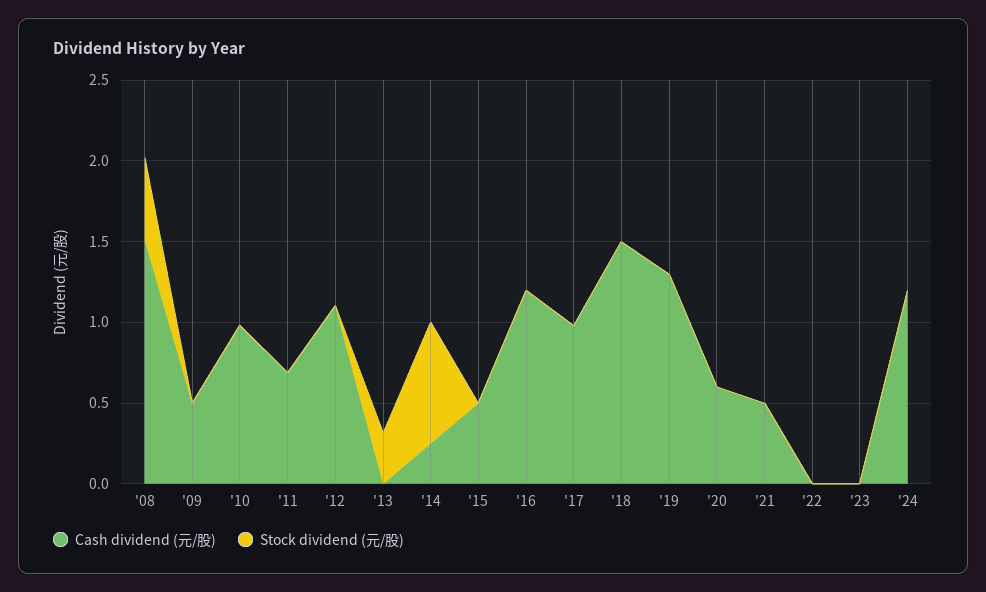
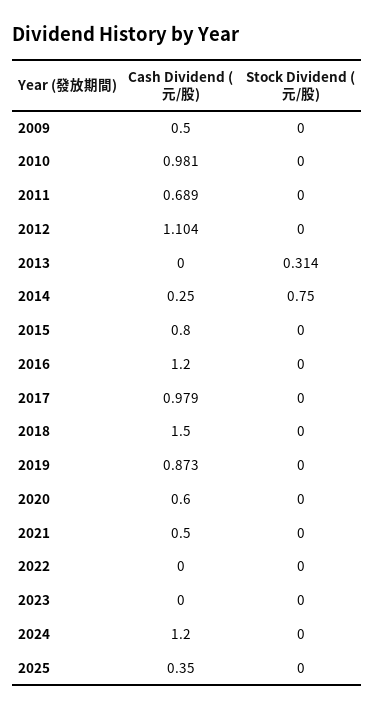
Cash dividend (元/股), '08: 1.5 -> none
Stock dividend (元/股), '08: 0.5 -> none
Cash dividend (元/股), '15: 0.5 -> 0.8
Cash dividend (元/股), '19: 1.3 -> 0.873
Cash dividend (元/股), 2025: none -> 0.35
Stock dividend (元/股), 2025: none -> 0

